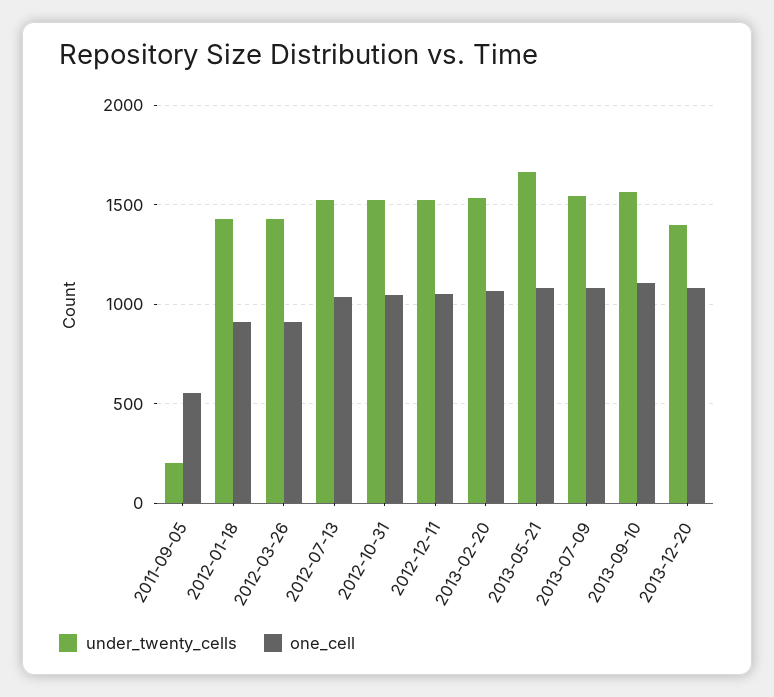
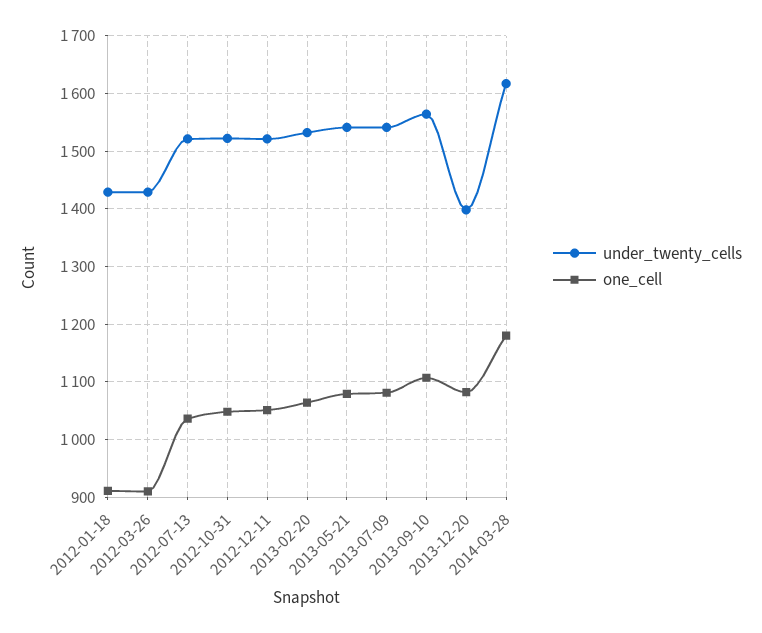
under_twenty_cells, 2011-09-05: 200 -> none
one_cell, 2011-09-05: 550 -> none
under_twenty_cells, 2013-05-21: 1650 -> 1540
under_twenty_cells, 2014-03-28: none -> 1620
one_cell, 2014-03-28: none -> 1180

